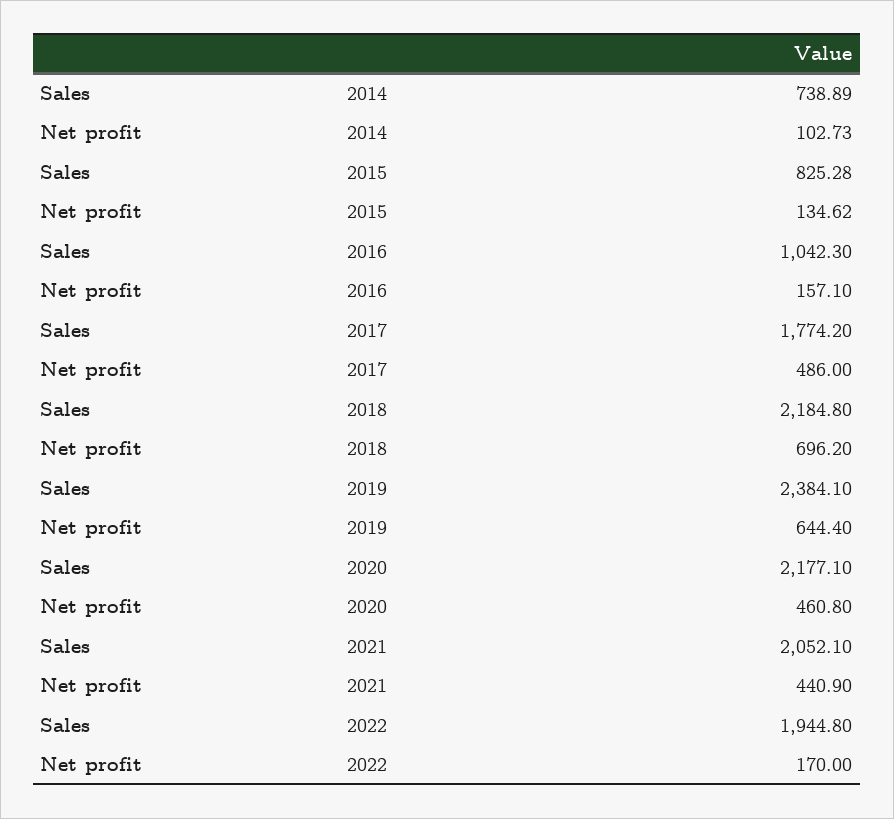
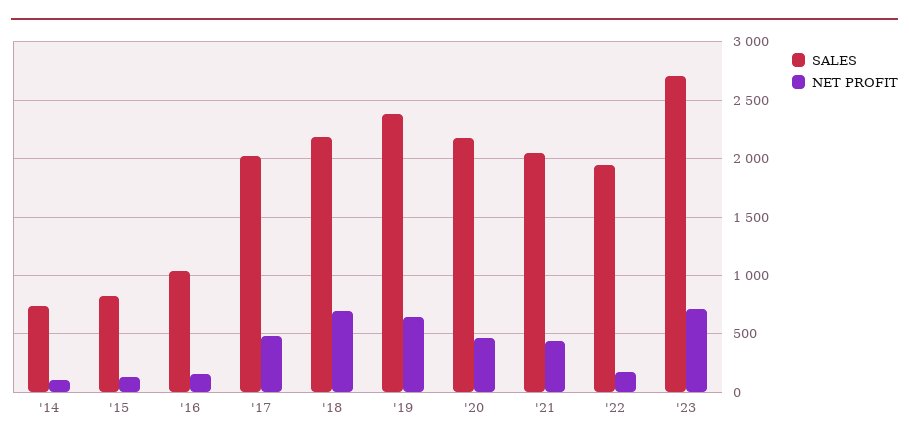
Sales, 2017: 1774.2 -> 2000
Sales, '23: none -> 2700
Net profit, '23: none -> 700

